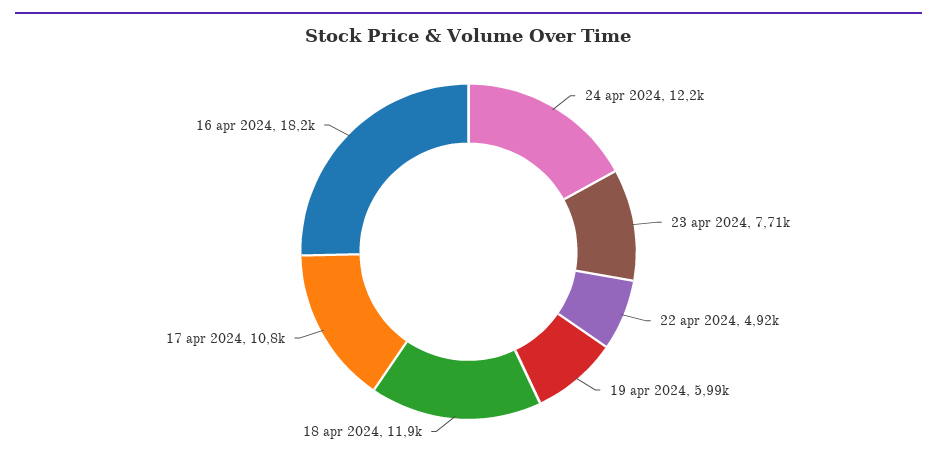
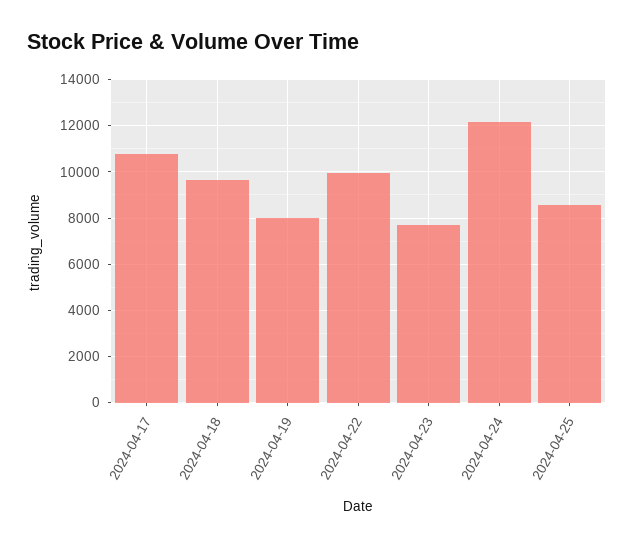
22 apr 2024: 4920 -> 10000
19 apr 2024: 5990 -> 8000
18 apr 2024: 11900 -> 9500
16 apr 2024: 18200 -> none
2024-04-25: none -> 8500

